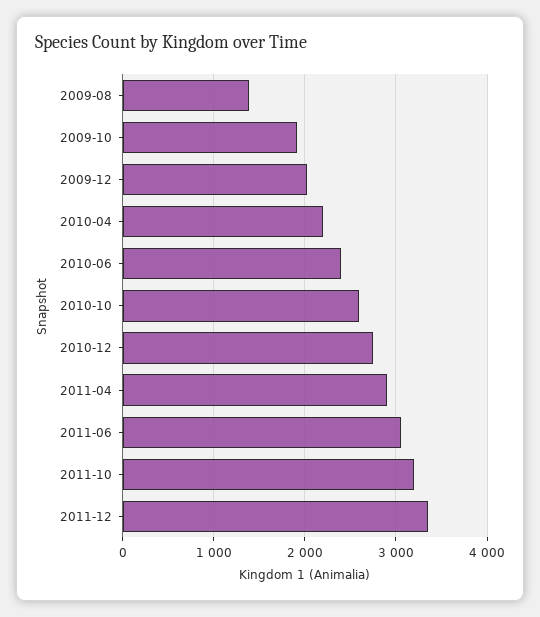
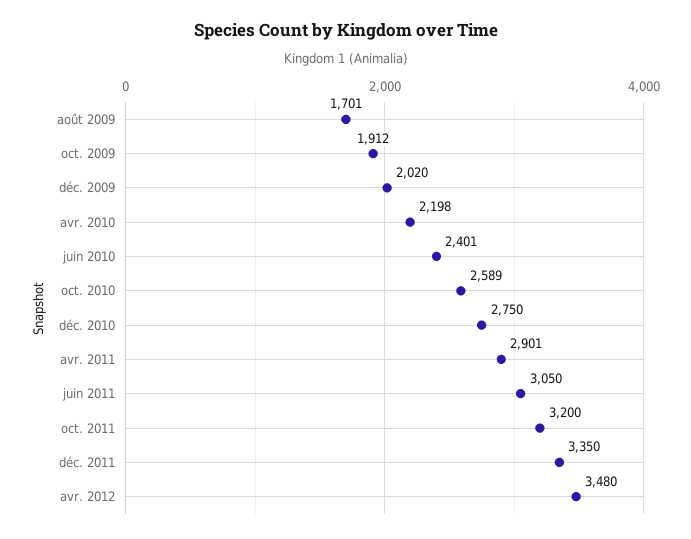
2009-08: 1400 -> 1701
avr. 2012: none -> 3480

